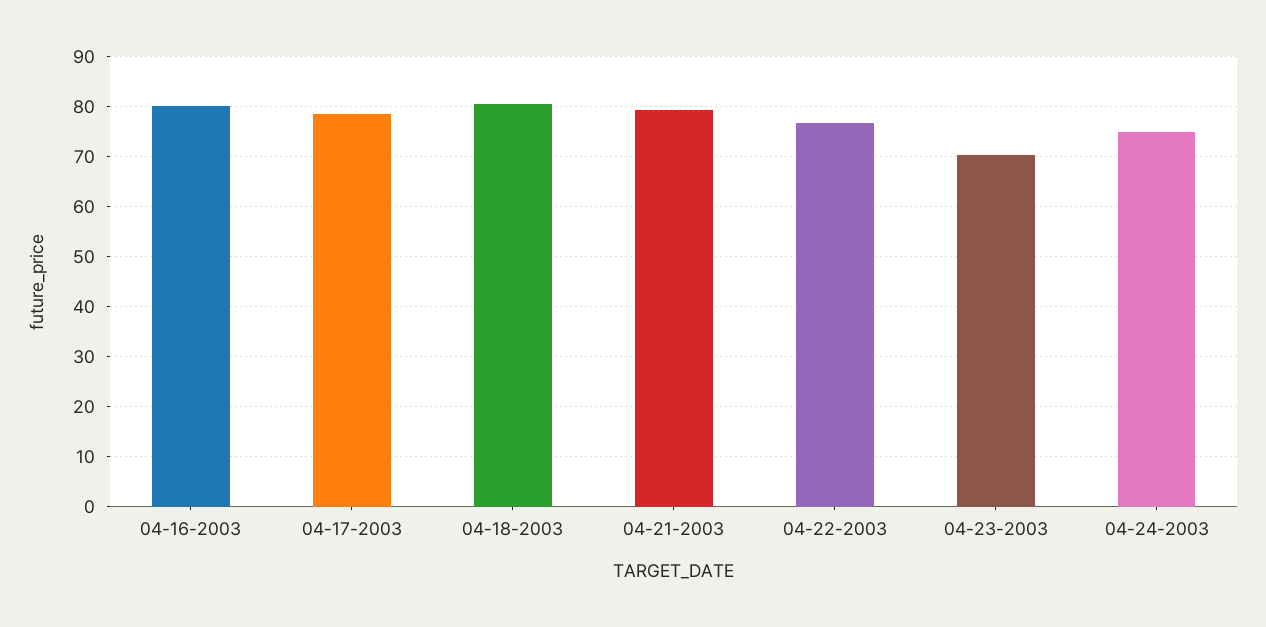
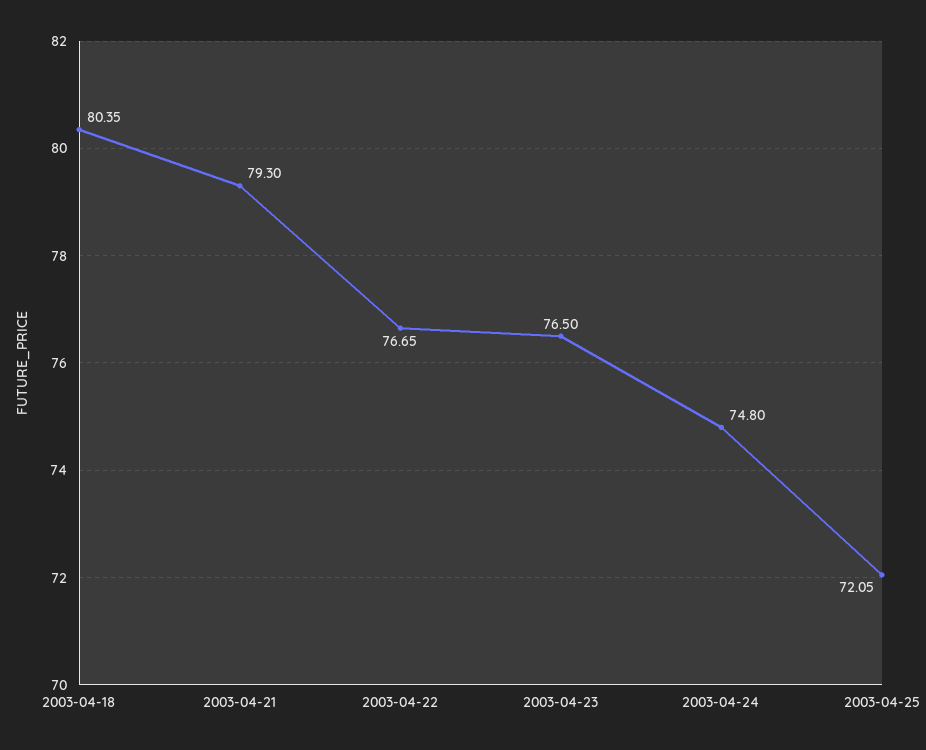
04-16-2003: 80 -> none
04-17-2003: 78 -> none
04-23-2003: 70 -> 76.5
2003-04-25: none -> 72.05

